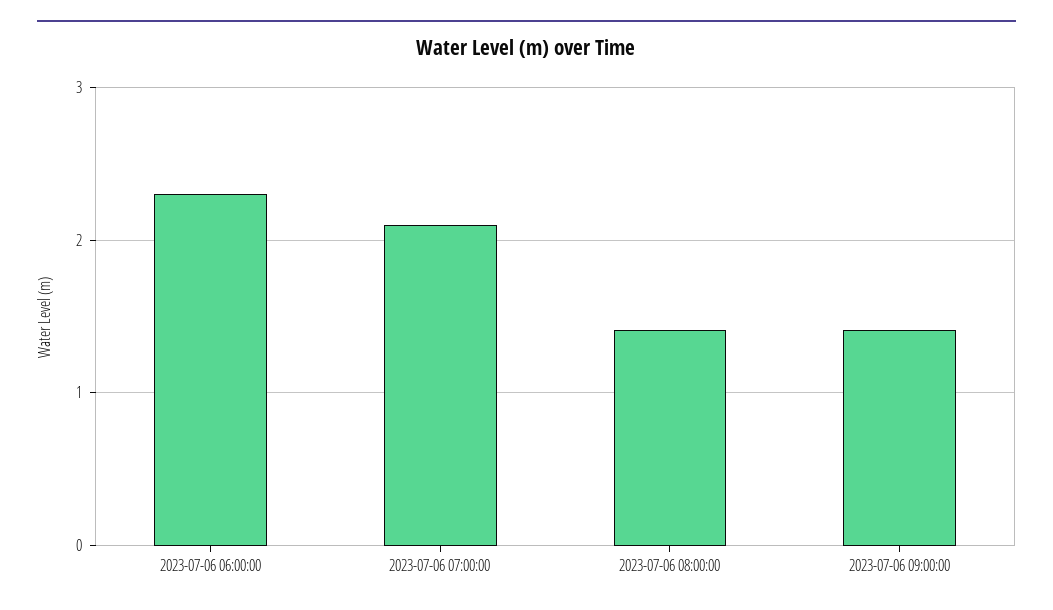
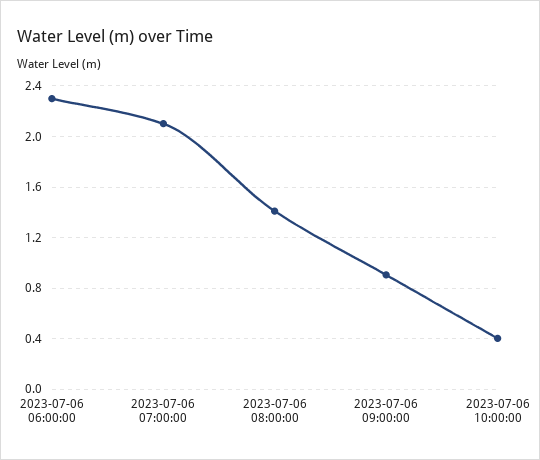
2023-07-06 09:00:00: 1.4 -> 0.9
2023-07-06 10:00:00: none -> 0.4

